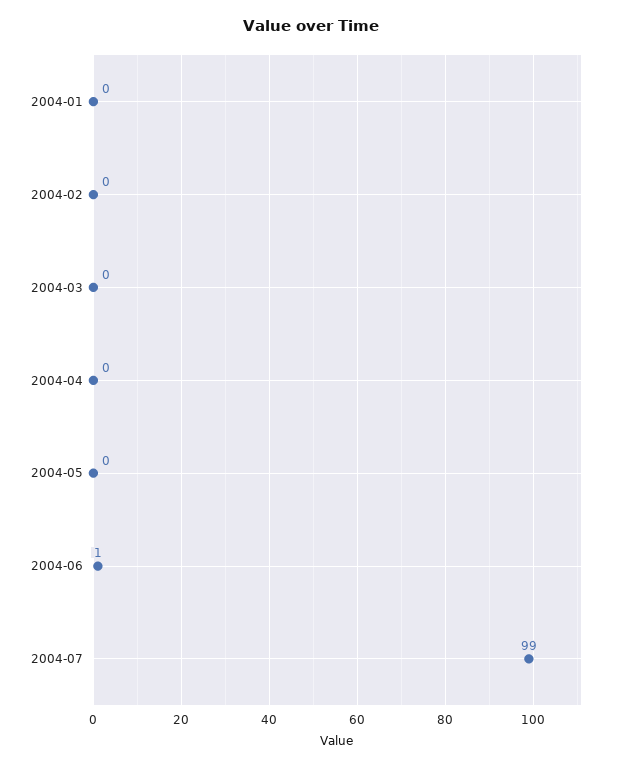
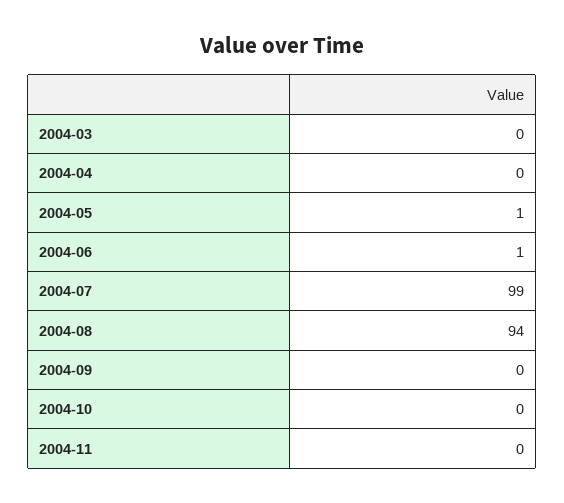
2004-01: 0 -> none
2004-02: 0 -> none
2004-05: 0 -> 1
2004-08: none -> 94
2004-09: none -> 0
2004-10: none -> 0
2004-11: none -> 0

